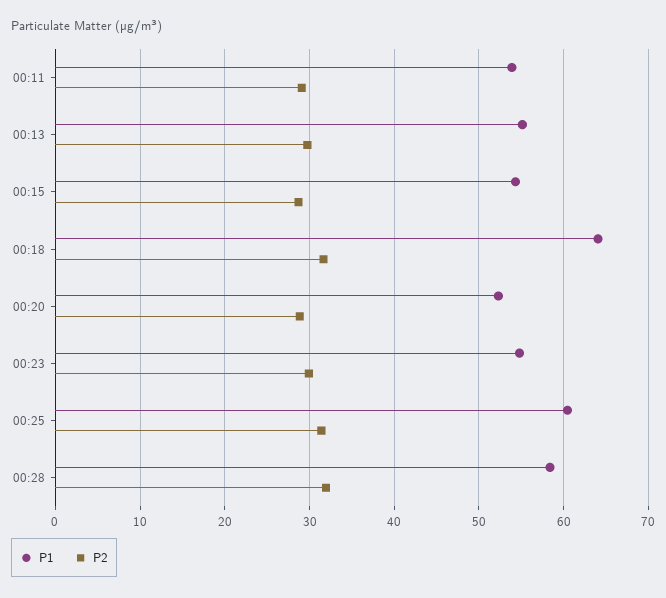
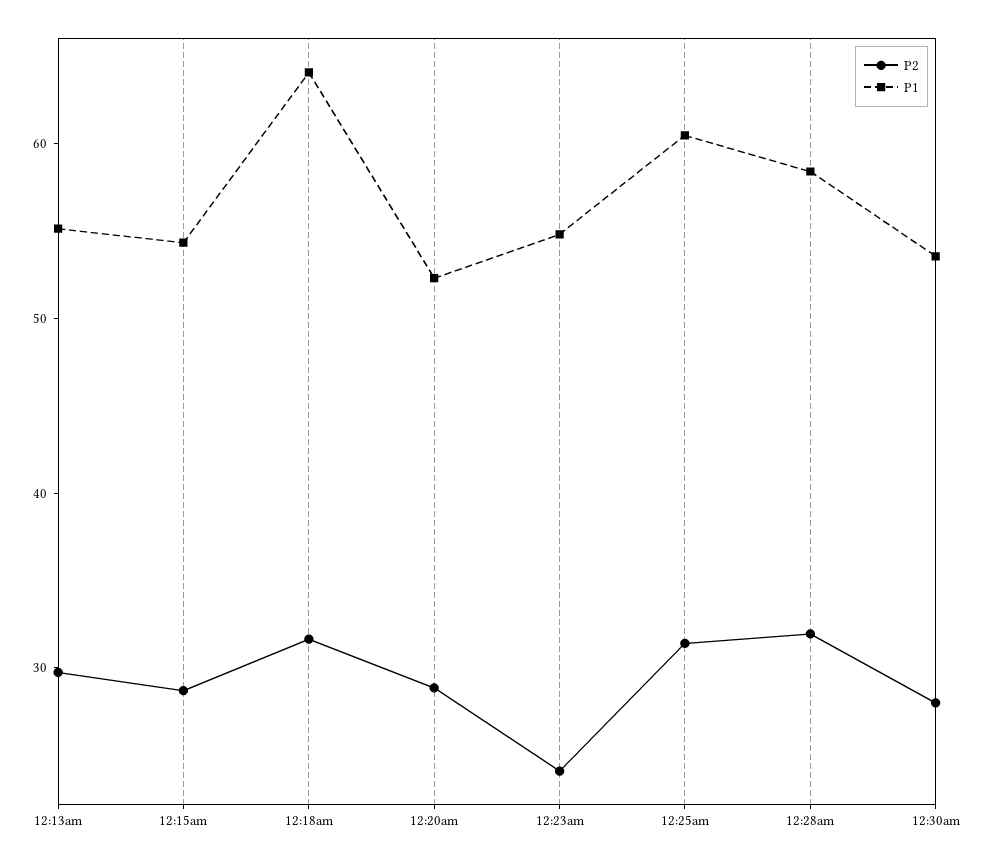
P1, 00:11: 54 -> none
P2, 00:11: 29 -> none
P2, 00:23: 30 -> 24
P2, 12:30am: none -> 28
P1, 12:30am: none -> 54

